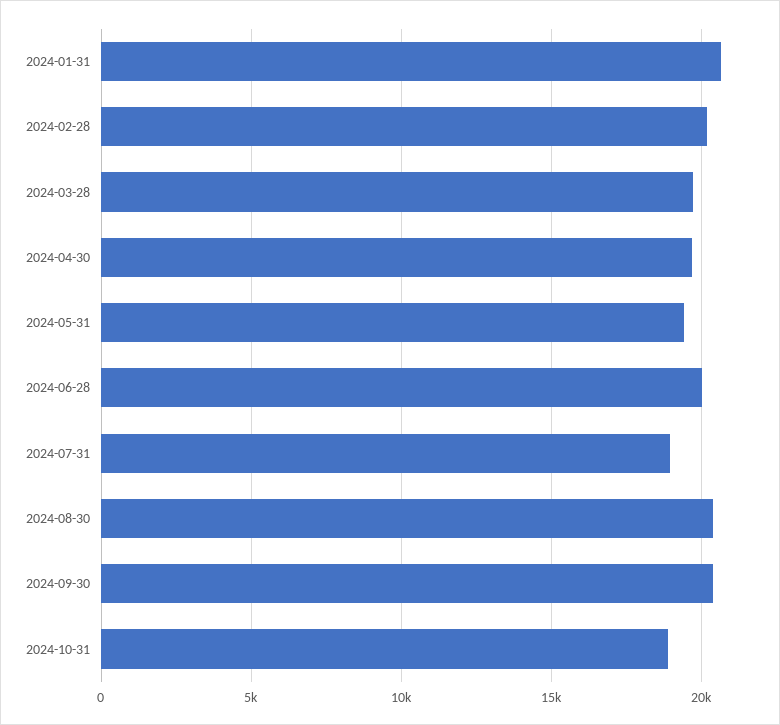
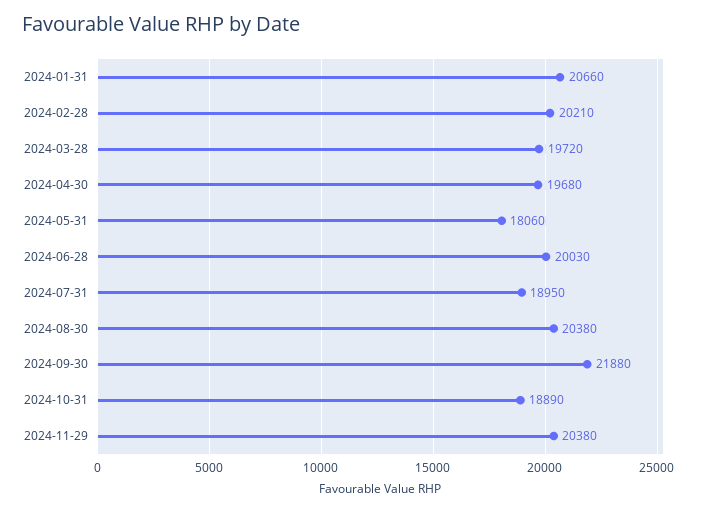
2024-05-31: 19500 -> 18060
2024-09-30: 20500 -> 21880
2024-11-29: none -> 20380

